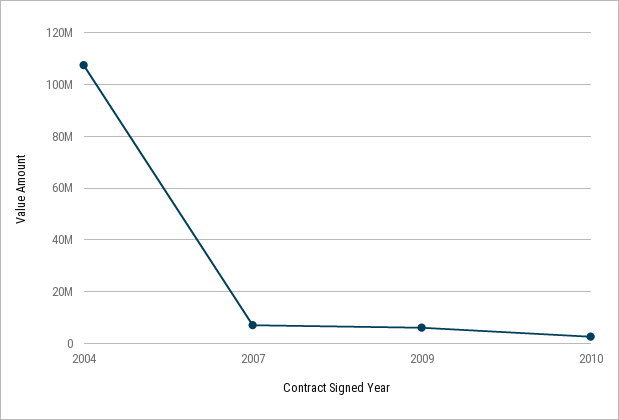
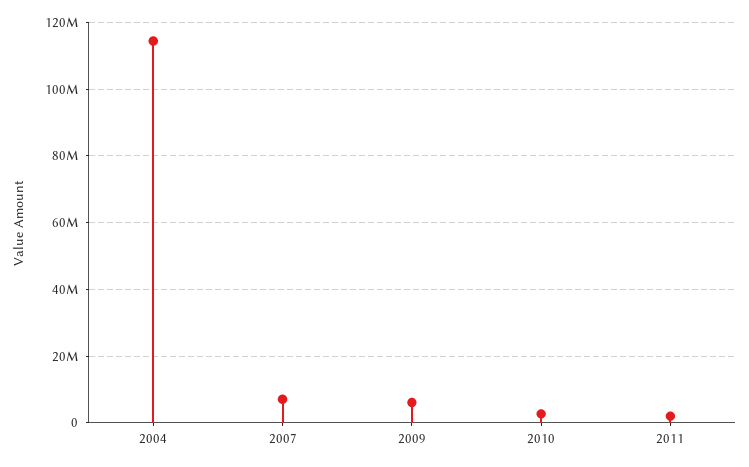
2004: 107500000 -> 114000000
2011: none -> 2000000

